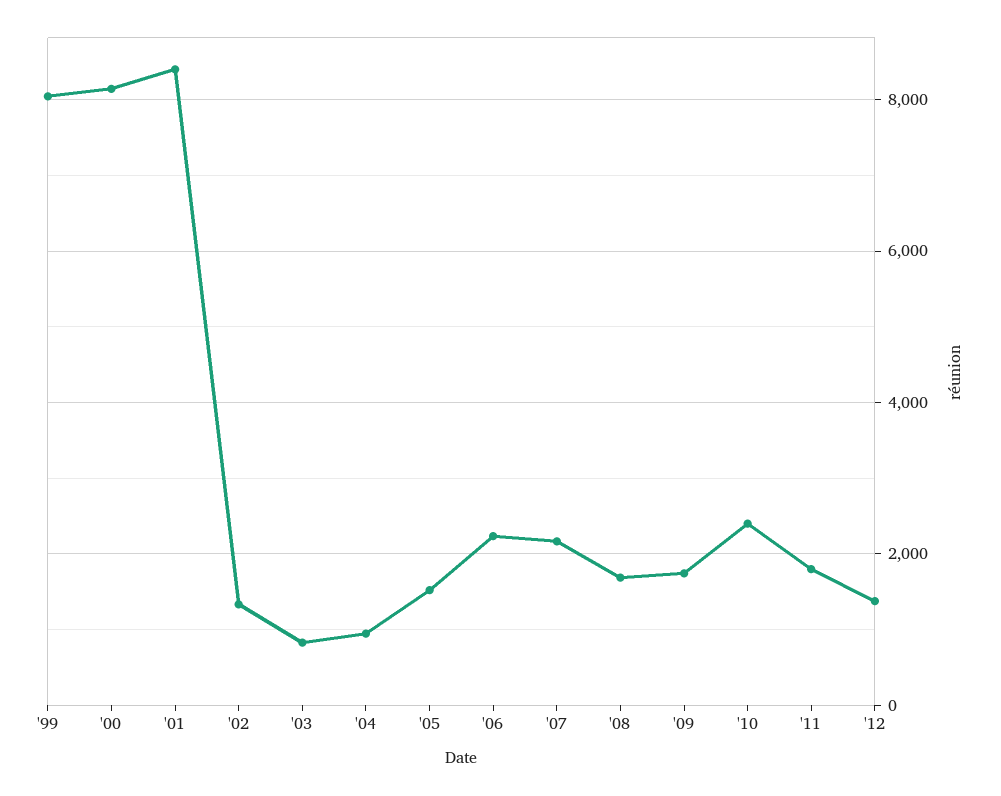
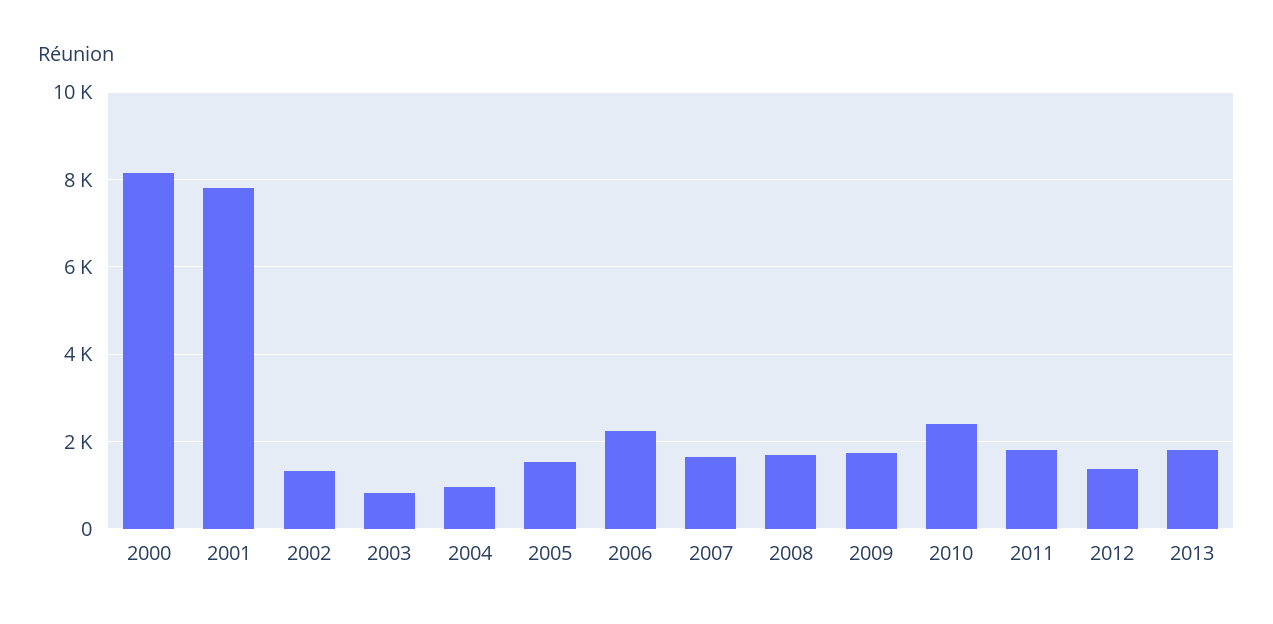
'99: 8000 -> none
'01: 8400 -> 7800
'07: 2200 -> 1600
2013: none -> 1800

